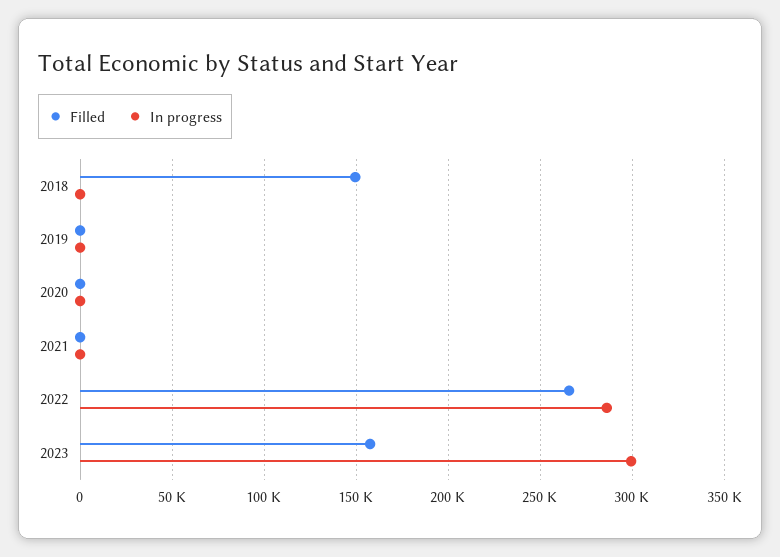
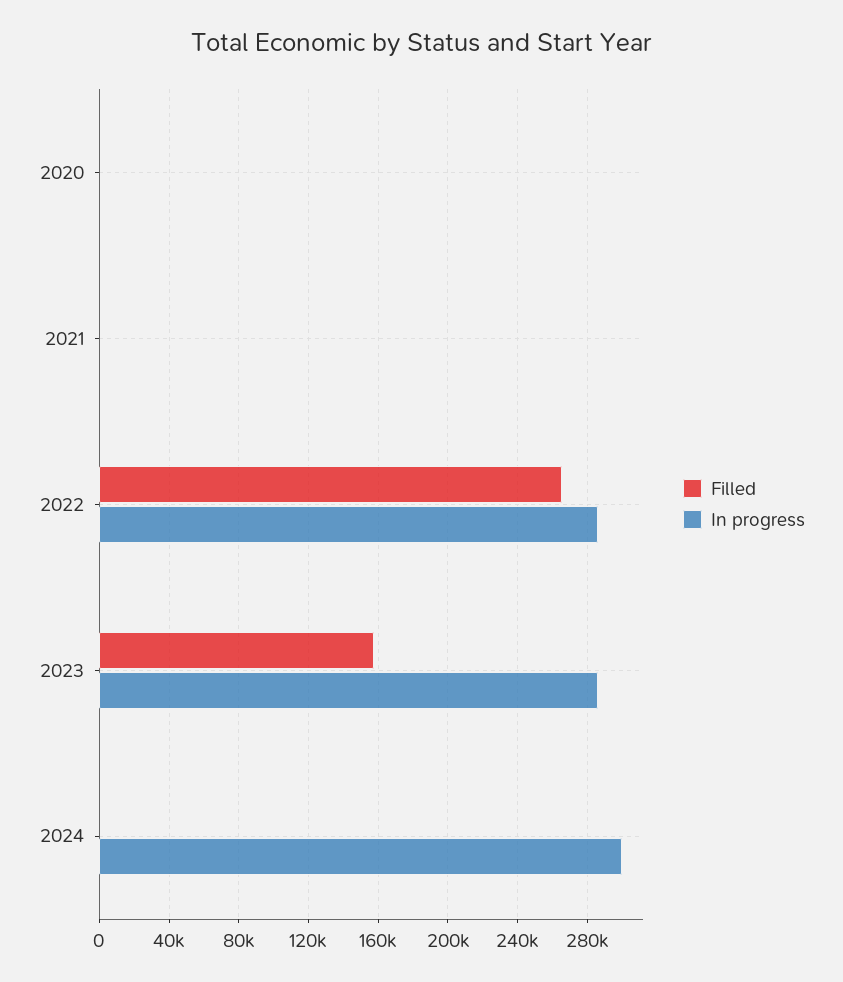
Filled, 2018: 150000 -> none
In progress, 2018: 0 -> none
Filled, 2019: 0 -> none
In progress, 2019: 0 -> none
In progress, 2023: 300000 -> 285000
Filled, 2024: none -> 0
In progress, 2024: none -> 300000

